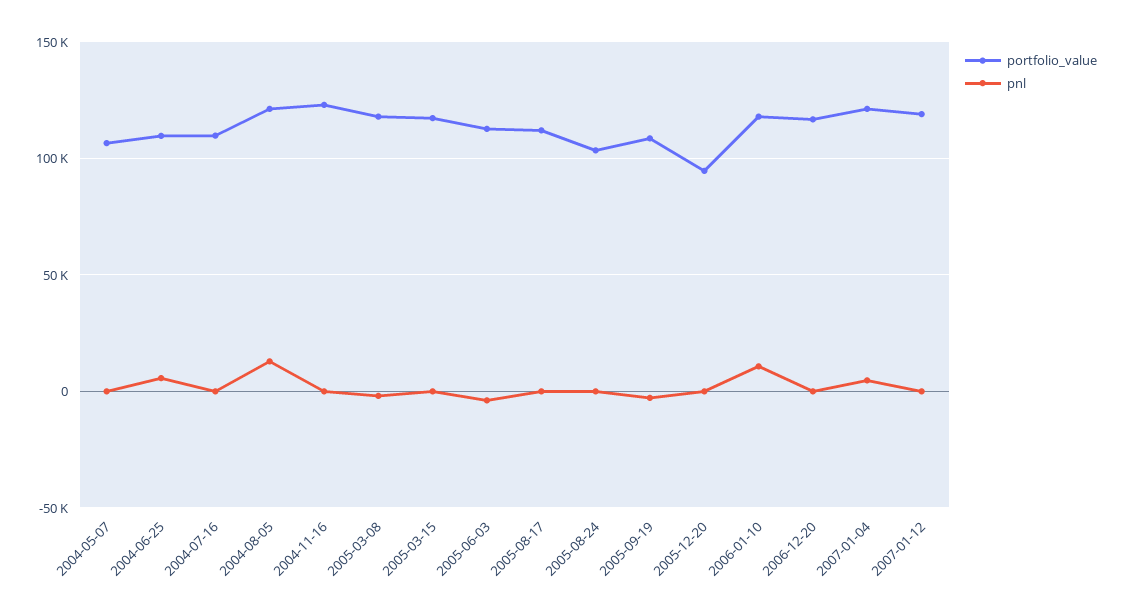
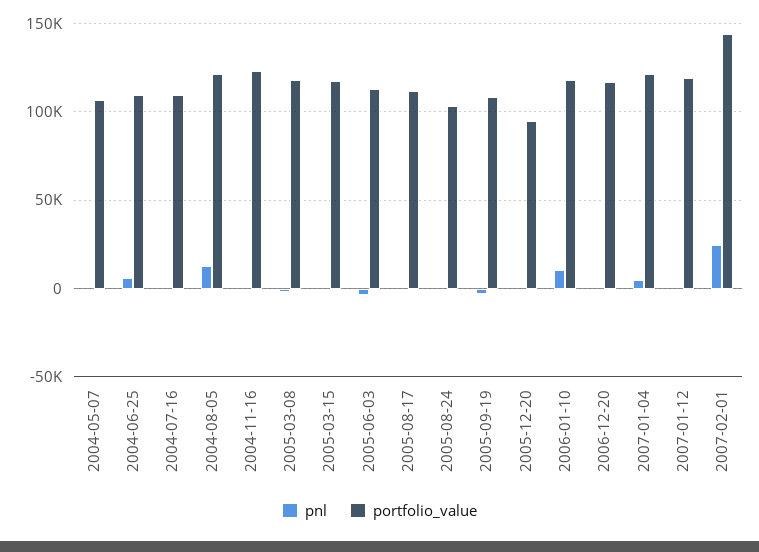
pnl, 2007-02-01: none -> 25000
portfolio_value, 2007-02-01: none -> 145000

